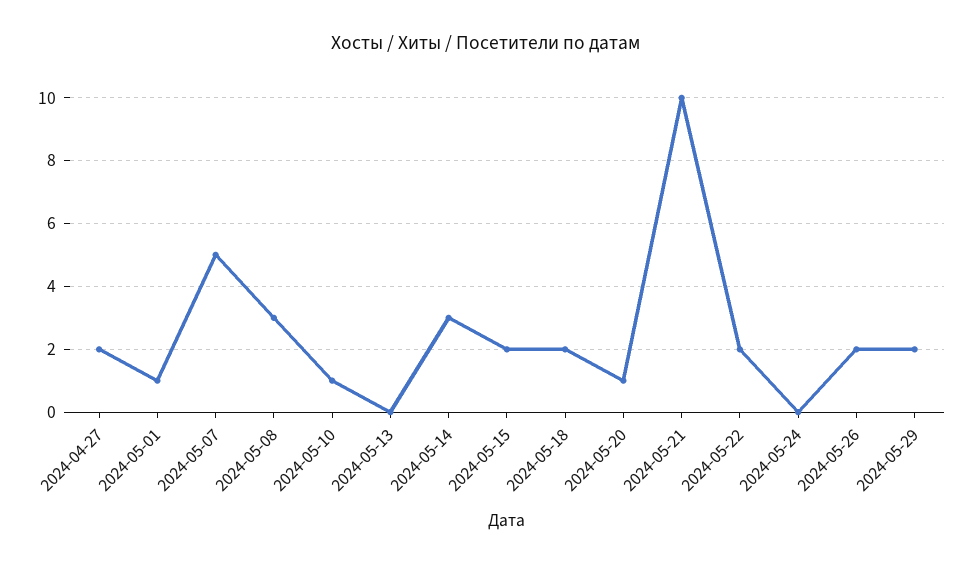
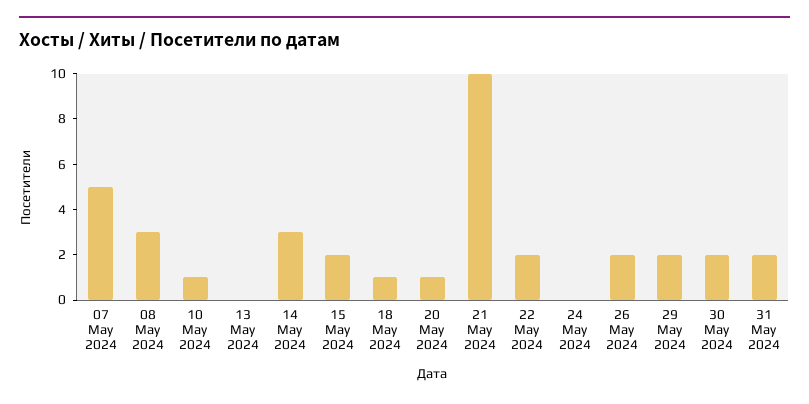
2024-04-27: 2 -> none
2024-05-01: 1 -> none
2024-05-18: 2 -> 1
30 May 2024: none -> 2
31 May 2024: none -> 2

